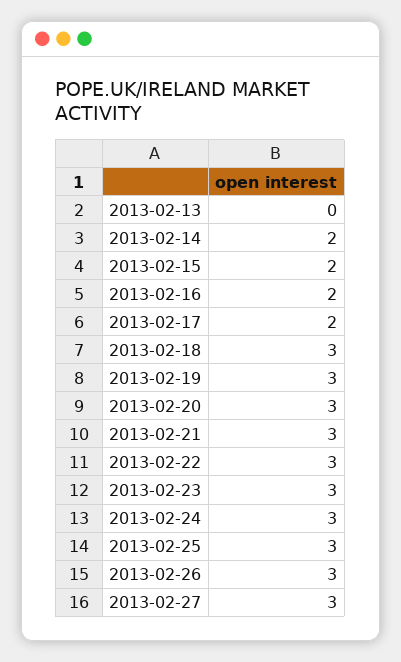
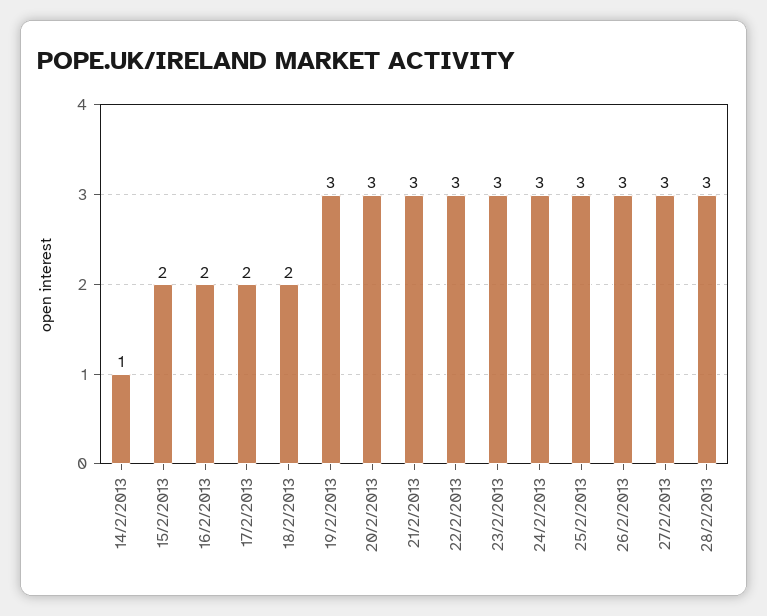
2013-02-13: 0 -> none
2013-02-14: 2 -> 1
2013-02-18: 3 -> 2
28/2/2013: none -> 3

